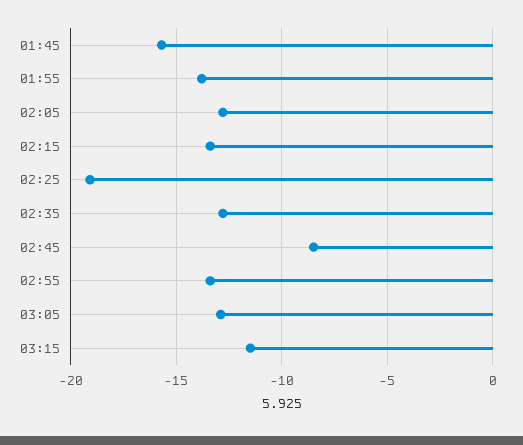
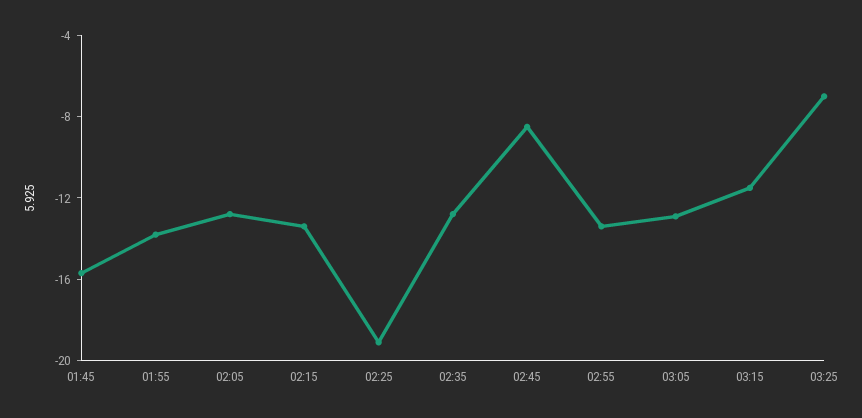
03:25: none -> -7

